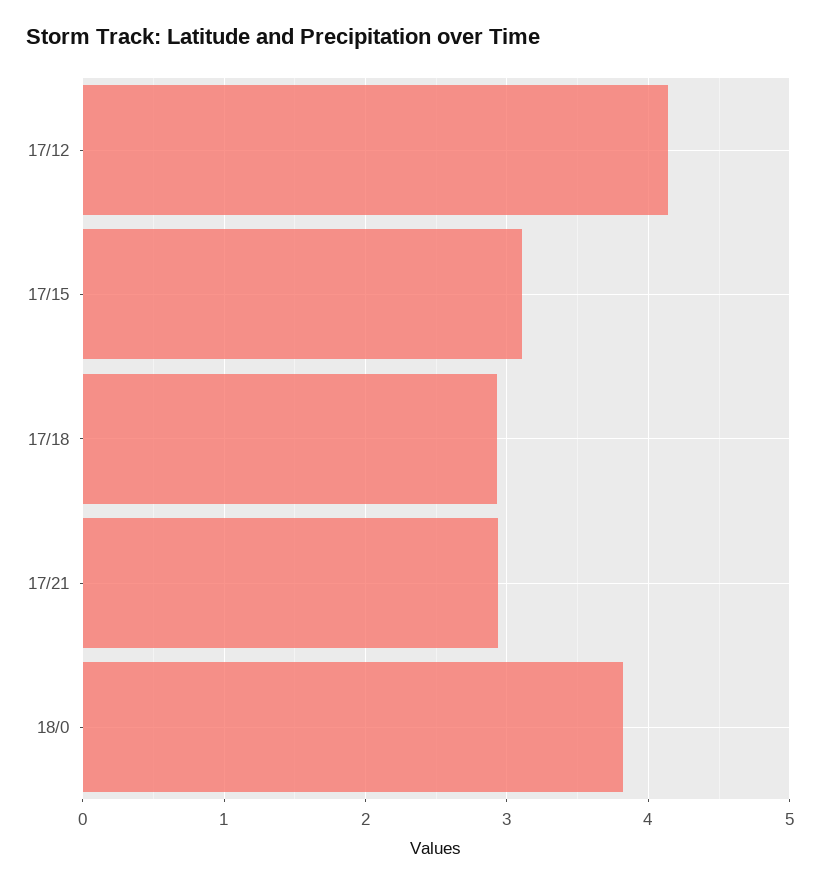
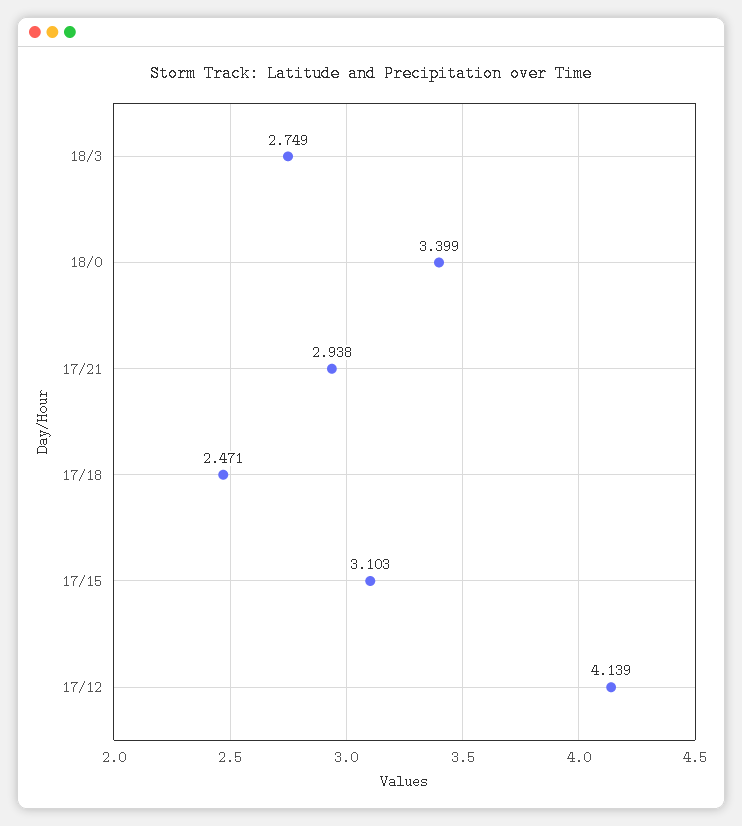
17/18: 2.9 -> 2.471
18/0: 3.8 -> 3.399
18/3: none -> 2.749

